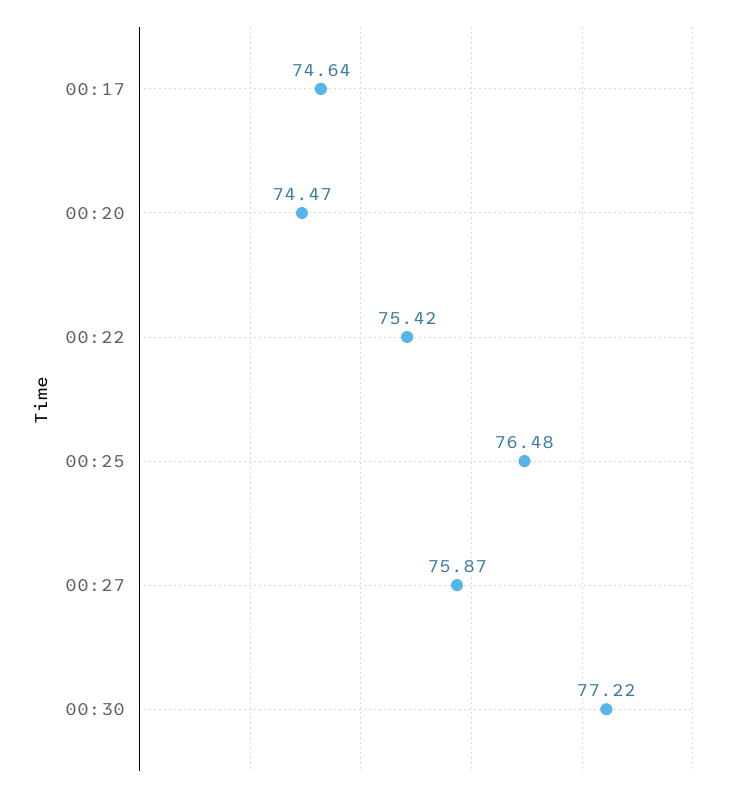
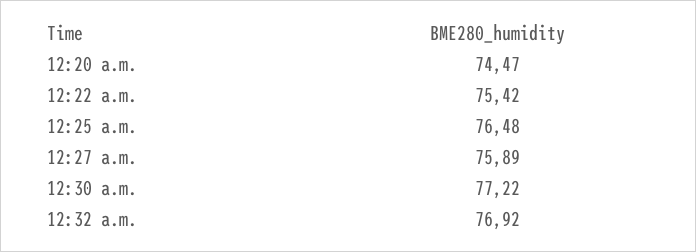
00:17: 74.64 -> none
00:27: 75.87 -> 75.89
12:32 a.m.: none -> 76.92

